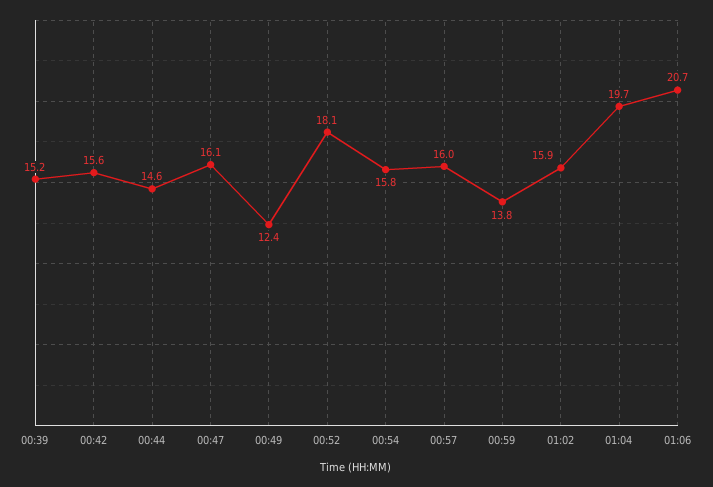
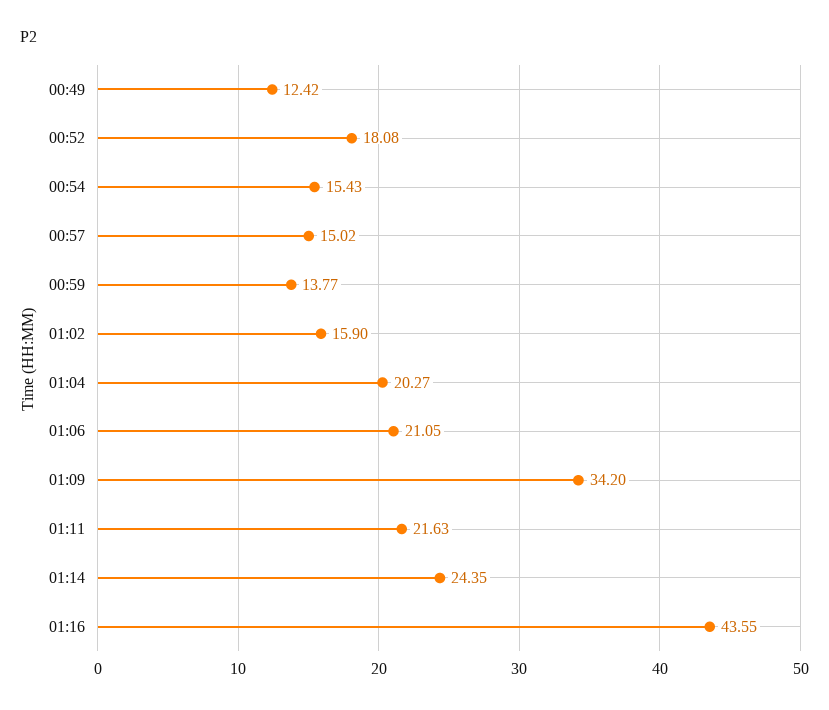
00:39: 15.2 -> none
00:42: 15.6 -> none
00:44: 14.6 -> none
00:47: 16.1 -> none
00:54: 15.8 -> 15.43
00:57: 16 -> 15.02
01:04: 19.7 -> 20.27
01:06: 20.7 -> 21.05
01:09: none -> 34.2
01:11: none -> 21.63
01:14: none -> 24.35
01:16: none -> 43.55

